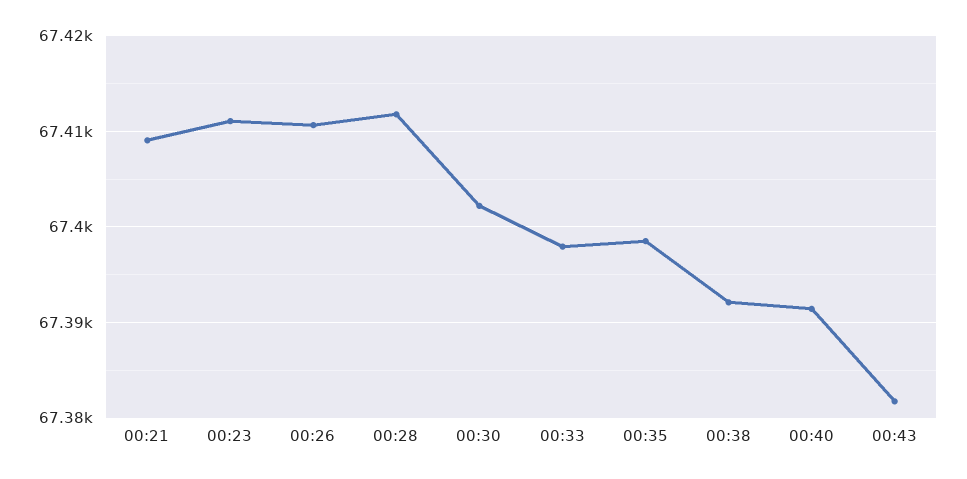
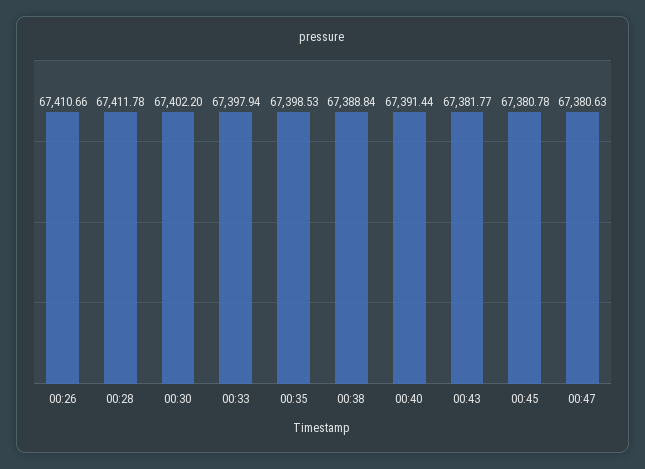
00:21: 67409 -> none
00:23: 67411 -> none
00:38: 67392 -> 67388.84
00:45: none -> 67380.78
00:47: none -> 67380.63

